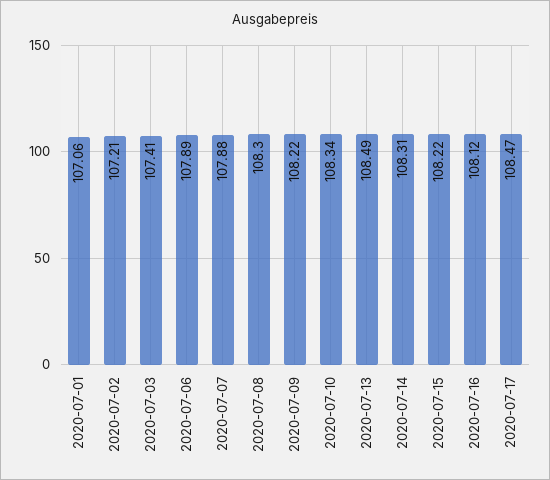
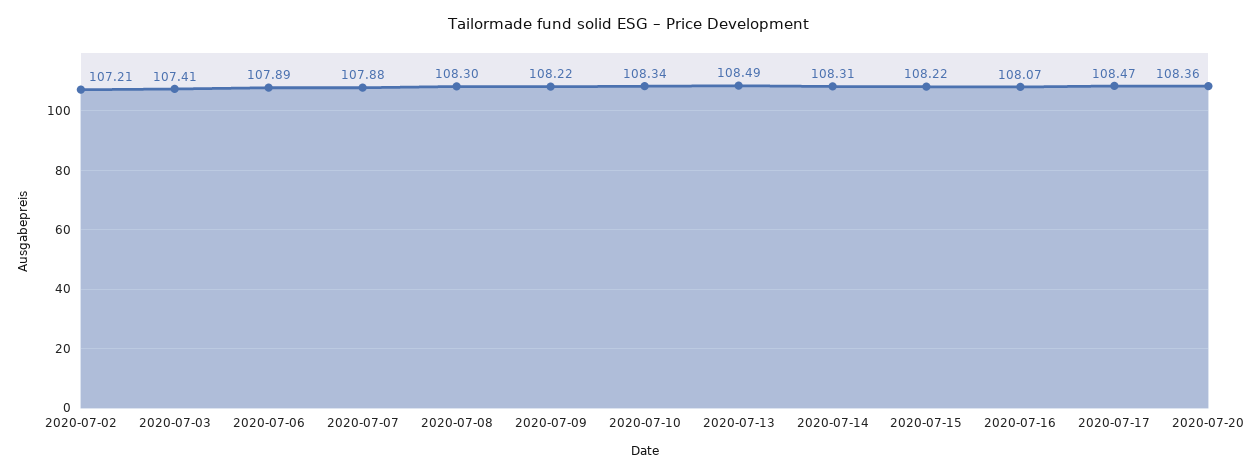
2020-07-01: 107.06 -> none
2020-07-16: 108.12 -> 108.07
2020-07-20: none -> 108.36

